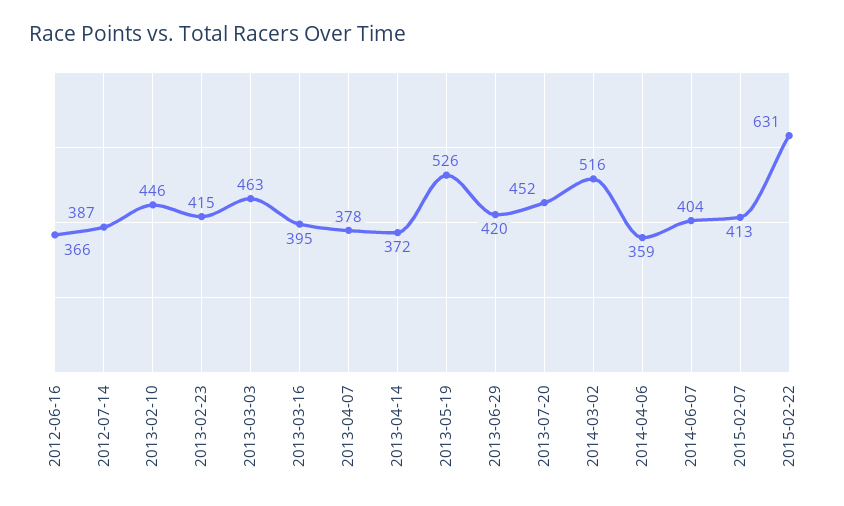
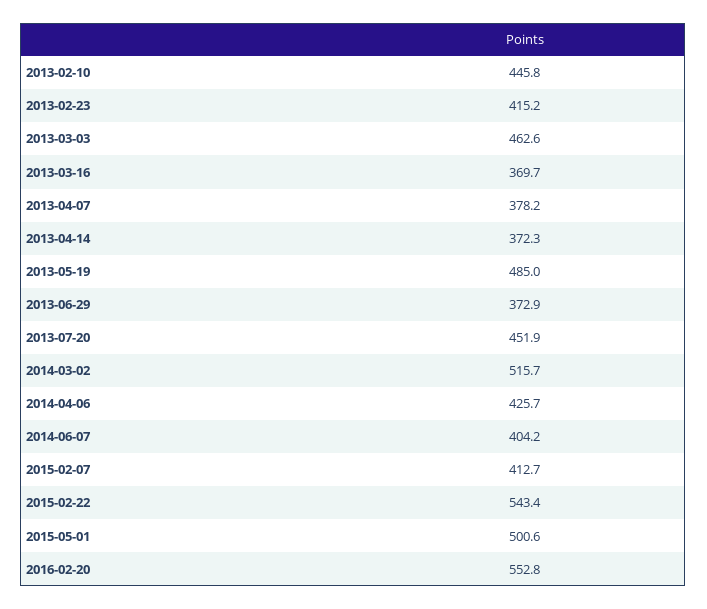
2012-06-16: 366 -> none
2012-07-14: 387 -> none
2013-03-16: 395 -> 369.7
2013-05-19: 526 -> 485
2013-06-29: 420 -> 372.9
2014-04-06: 359 -> 425.7
2015-02-22: 631 -> 543.4
2015-05-01: none -> 500.6
2016-02-20: none -> 552.8

